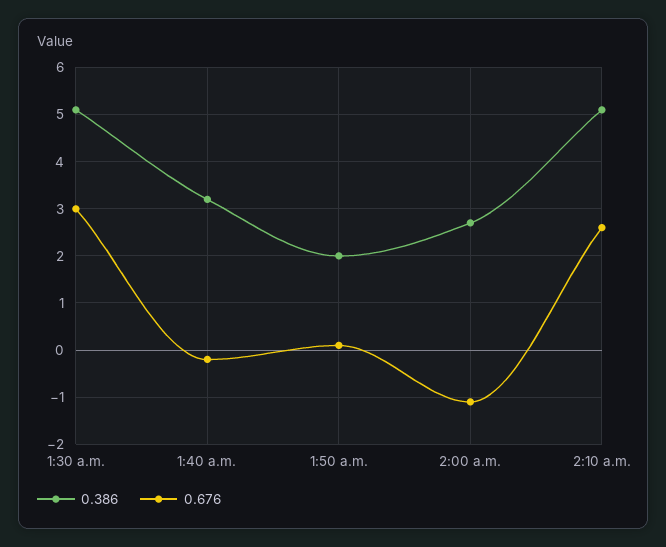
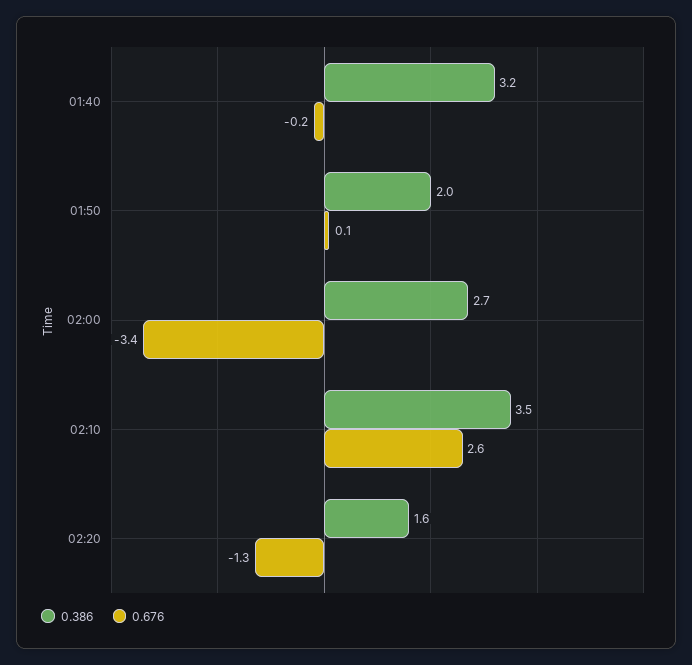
0.386, 1:30 a.m.: 5 -> none
0.676, 1:30 a.m.: 3 -> none
0.676, 2:00 a.m.: -1 -> -3.4
0.386, 2:10 a.m.: 5 -> 3.5
0.386, 02:20: none -> 1.6
0.676, 02:20: none -> -1.3

